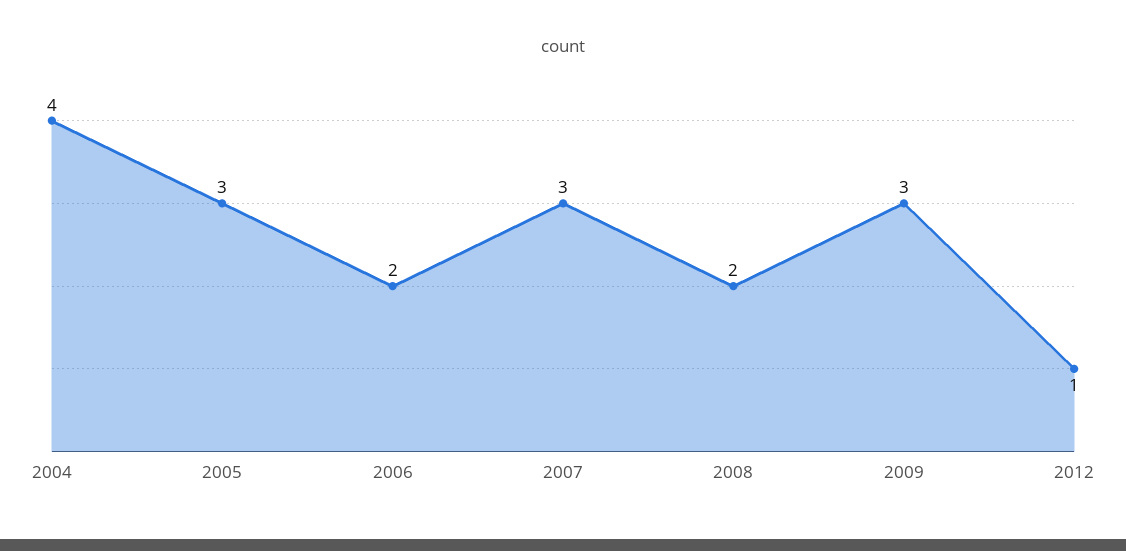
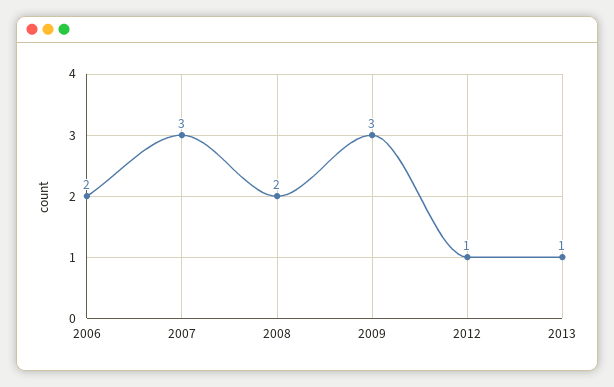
2004: 4 -> none
2005: 3 -> none
2013: none -> 1

